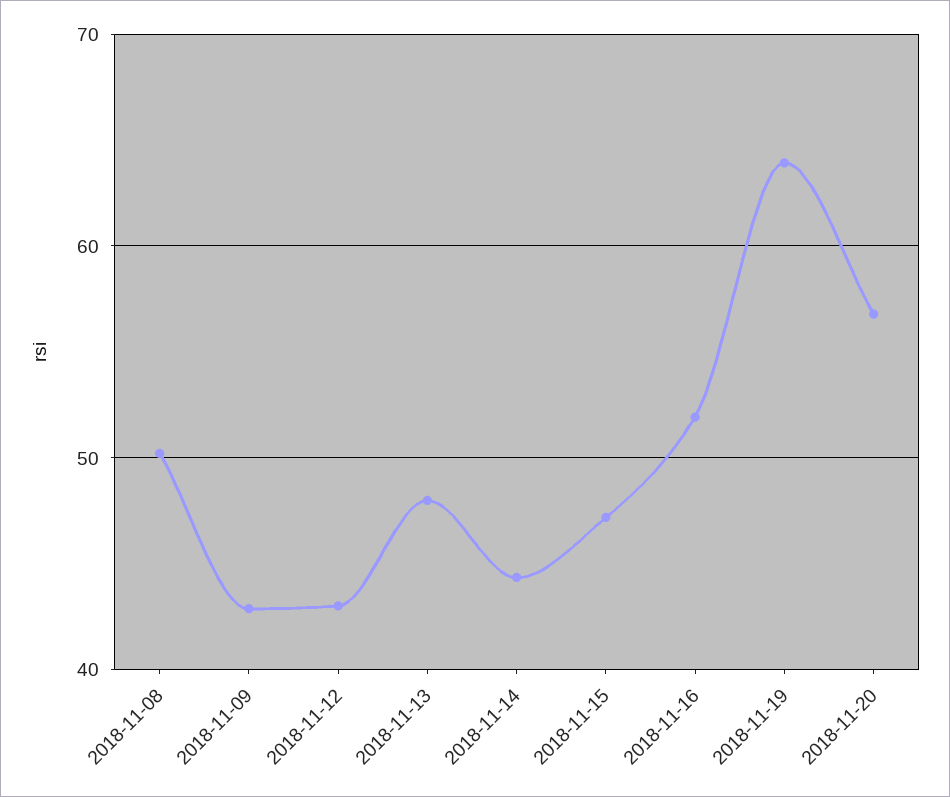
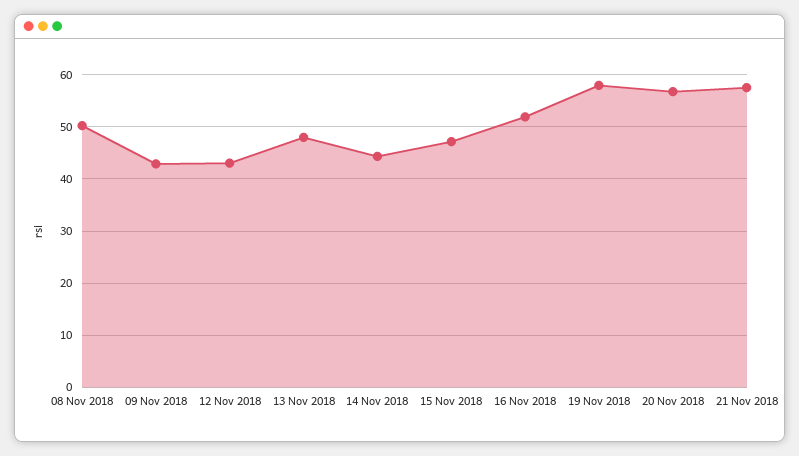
2018-11-19: 64 -> 58
21 Nov 2018: none -> 58

